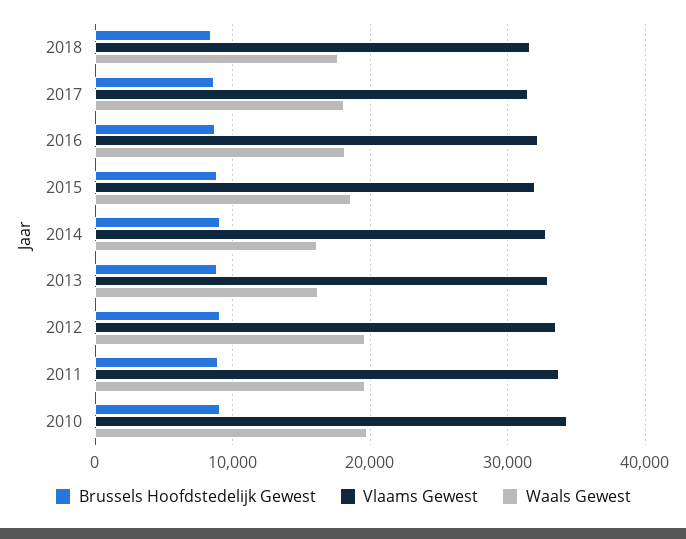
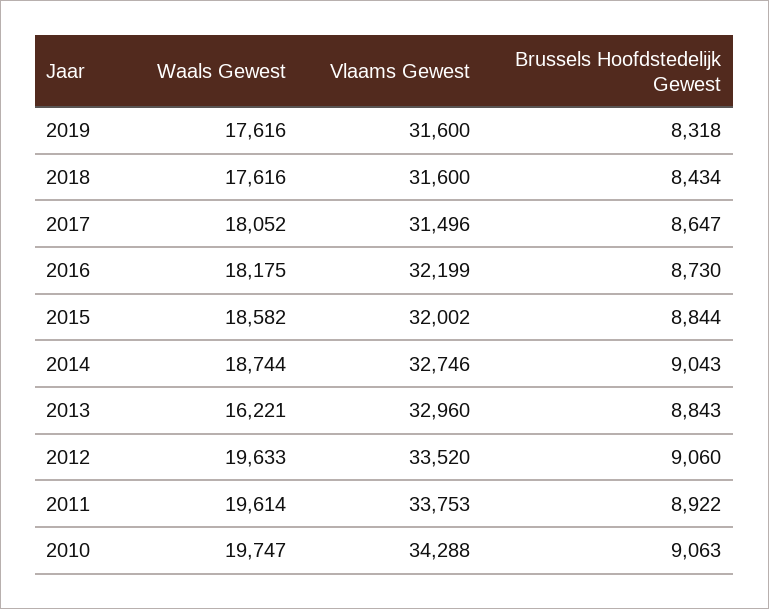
Waals Gewest, 2014: 16000 -> 18744
Waals Gewest, 2019: none -> 17616
Vlaams Gewest, 2019: none -> 31600
Brussels Hoofdstedelijk Gewest, 2019: none -> 8318

